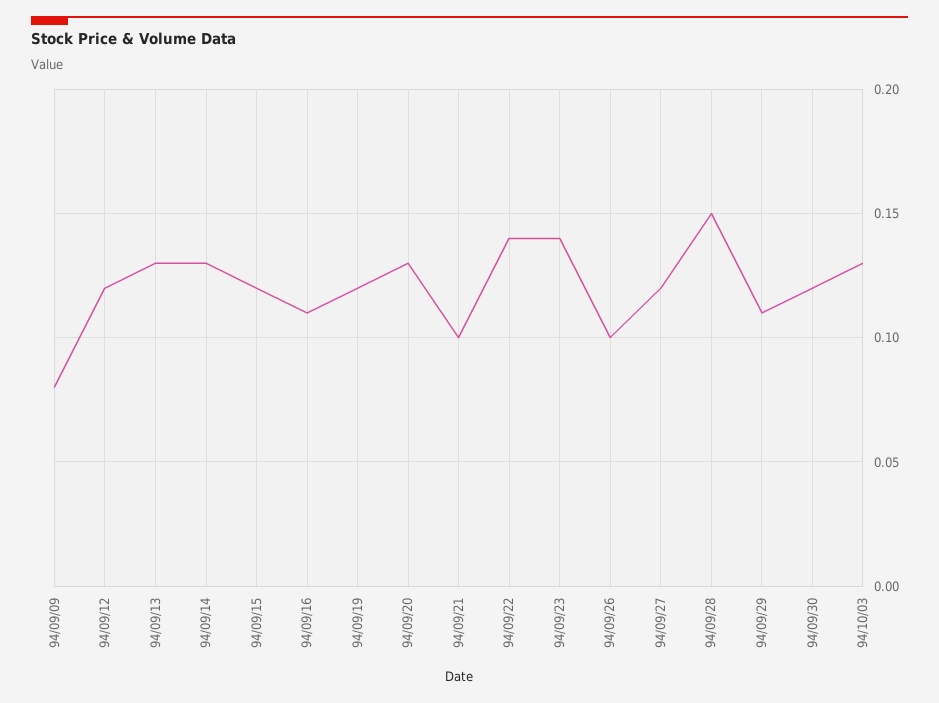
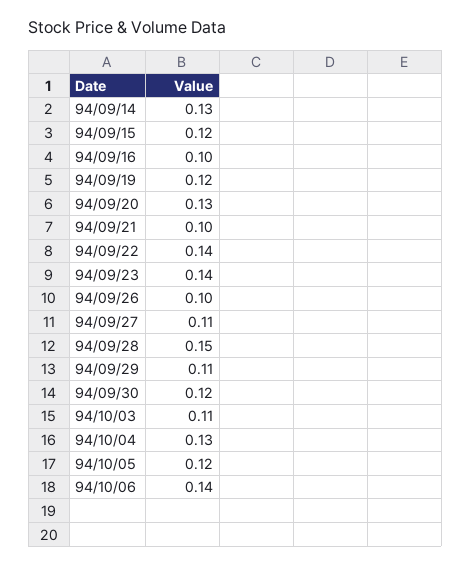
94/09/09: 0.08 -> none
94/09/12: 0.12 -> none
94/09/13: 0.13 -> none
94/09/16: 0.11 -> 0.1
94/09/27: 0.12 -> 0.11
94/10/03: 0.13 -> 0.11
94/10/04: none -> 0.13
94/10/05: none -> 0.12
94/10/06: none -> 0.14

